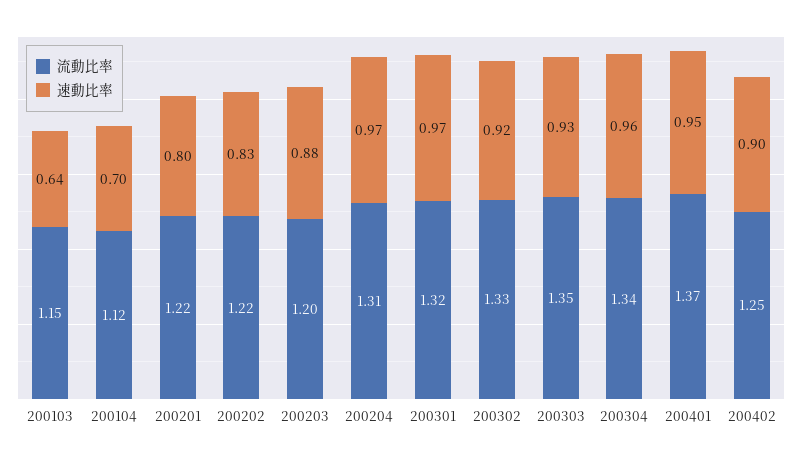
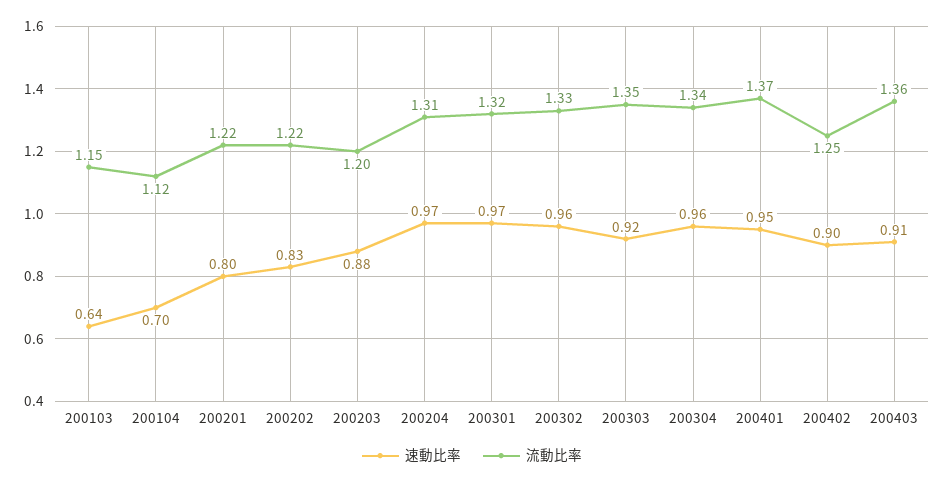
速動比率, 200302: 0.92 -> 0.96
速動比率, 200303: 0.93 -> 0.92
速動比率, 200403: none -> 0.91
流動比率, 200403: none -> 1.36

